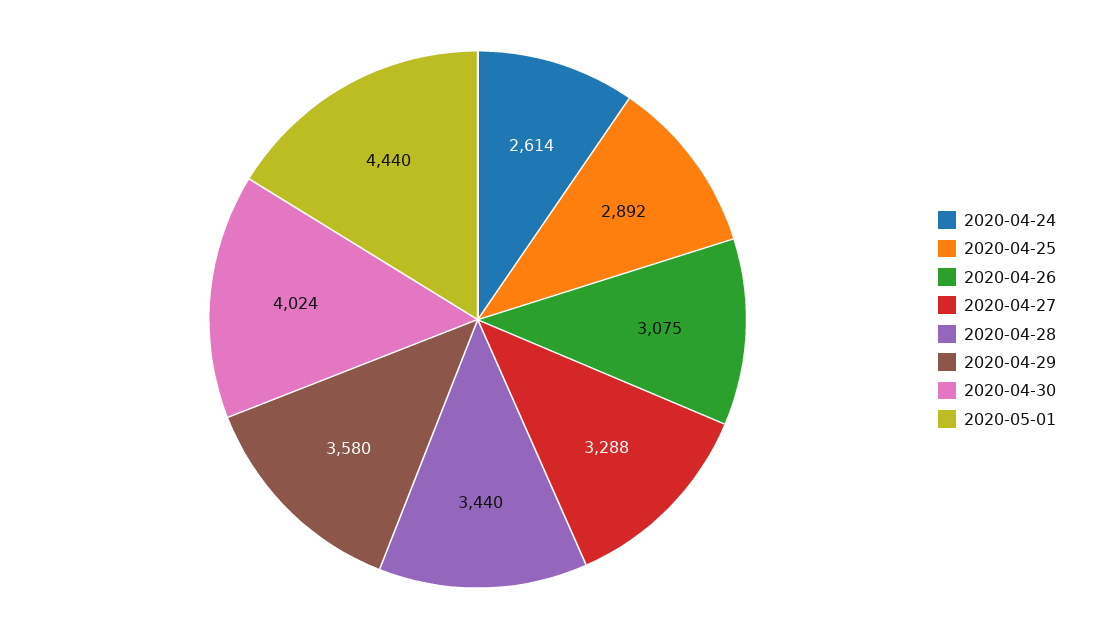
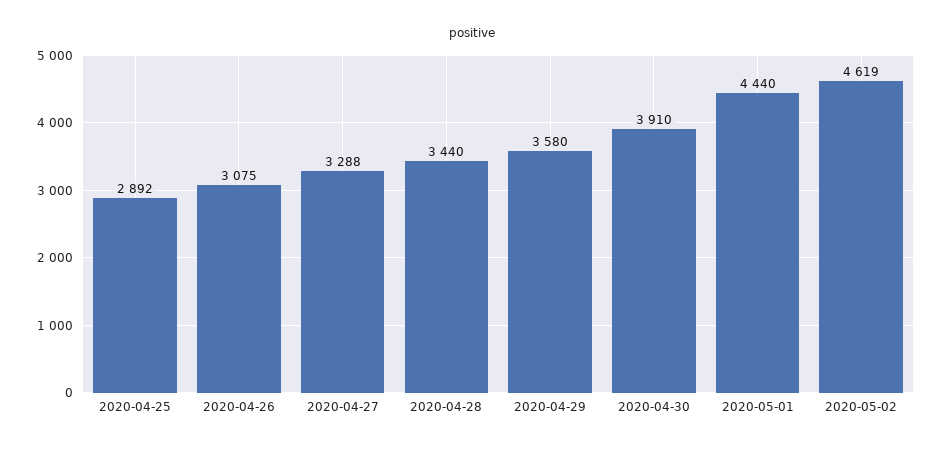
2020-04-24: 2614 -> none
2020-04-30: 4024 -> 3910
2020-05-02: none -> 4619

